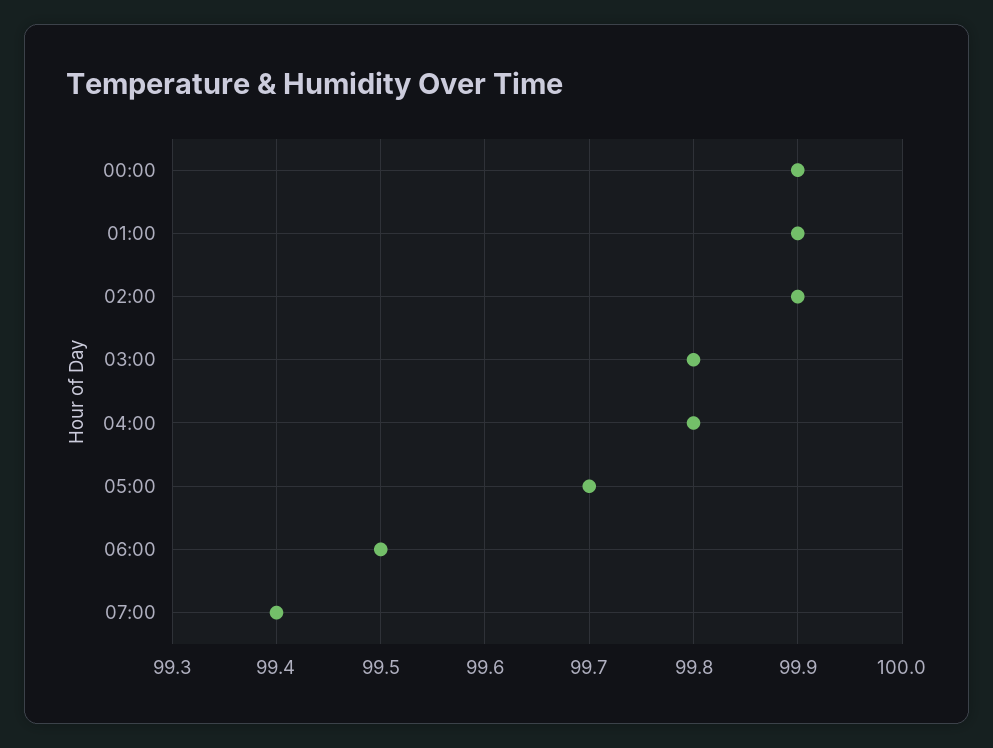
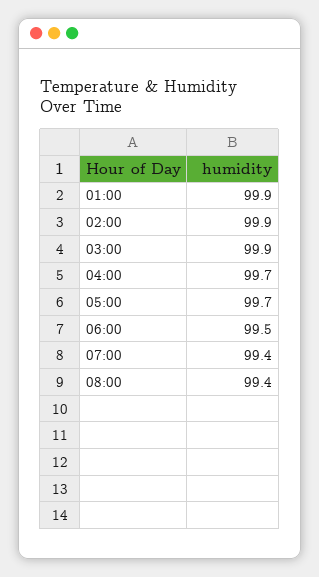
00:00: 99.9 -> none
03:00: 99.8 -> 99.9
04:00: 99.8 -> 99.7
08:00: none -> 99.4

